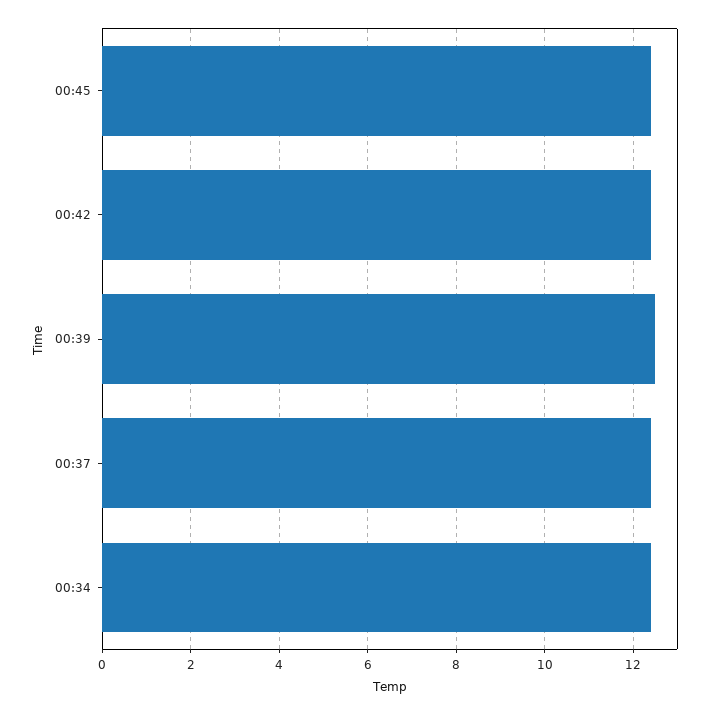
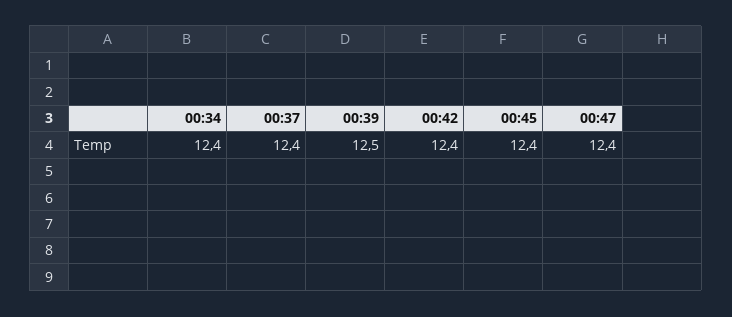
00:47: none -> 12.4

